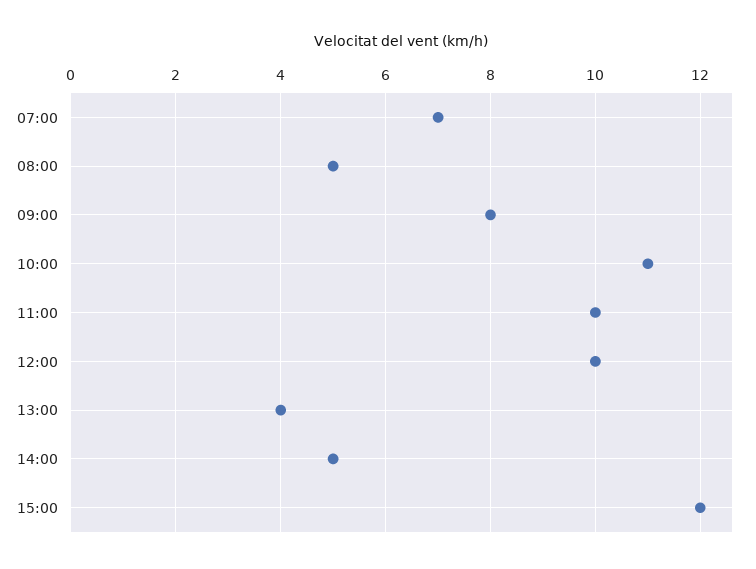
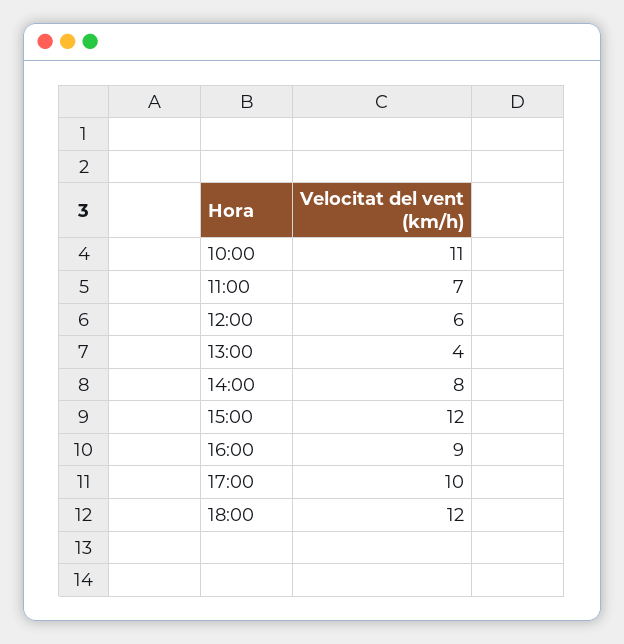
07:00: 7 -> none
08:00: 5 -> none
09:00: 8 -> none
11:00: 10 -> 7
12:00: 10 -> 6
14:00: 5 -> 8
16:00: none -> 9
17:00: none -> 10
18:00: none -> 12

